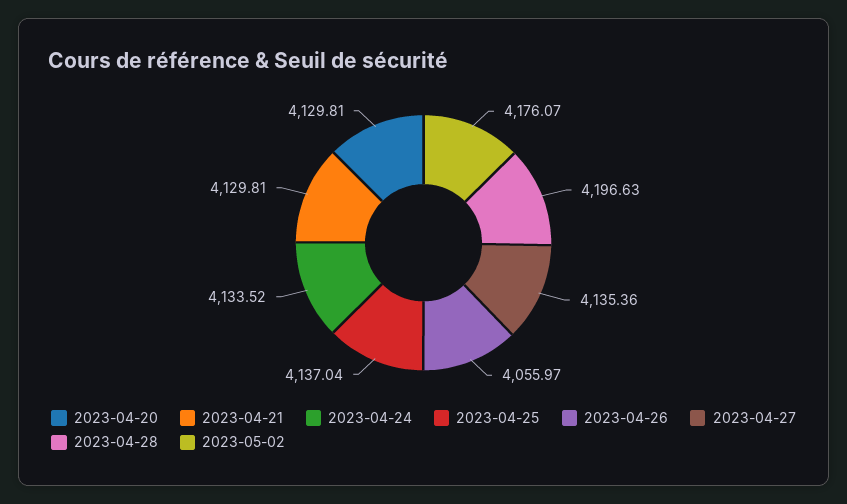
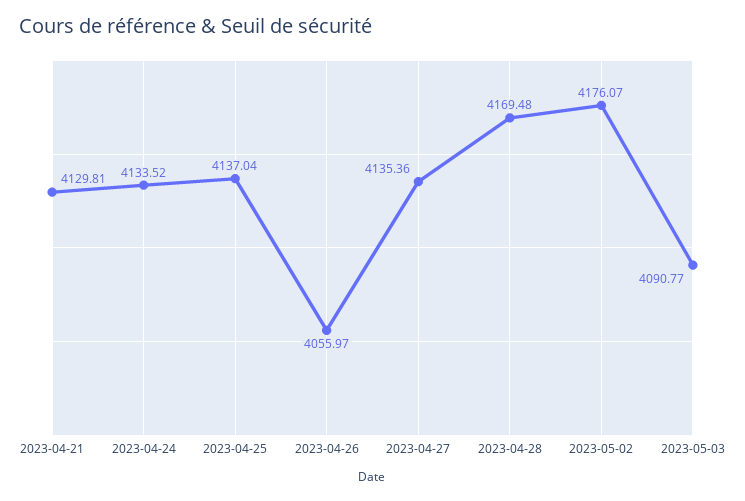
2023-04-20: 4129.81 -> none
2023-04-28: 4196.63 -> 4169.48
2023-05-03: none -> 4090.77

